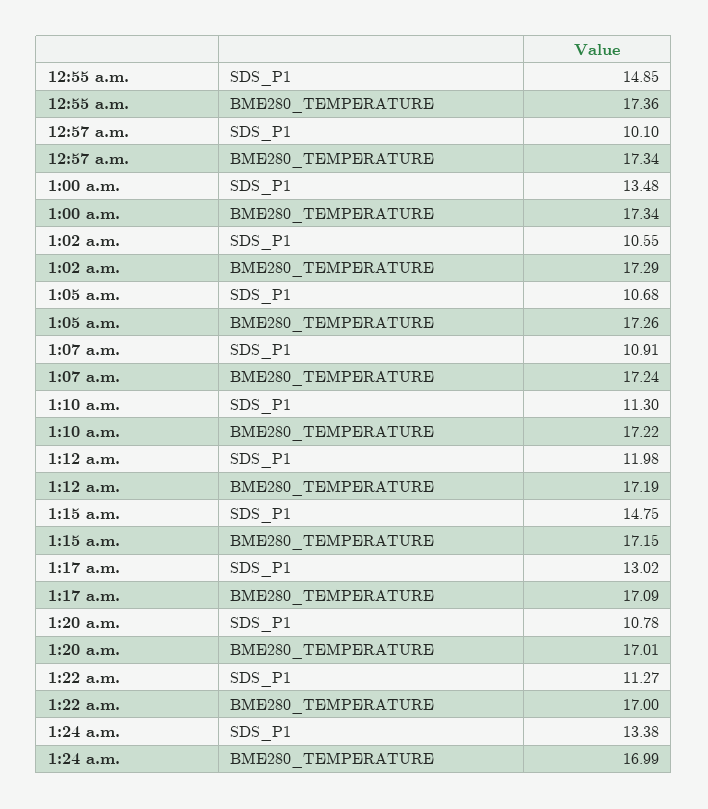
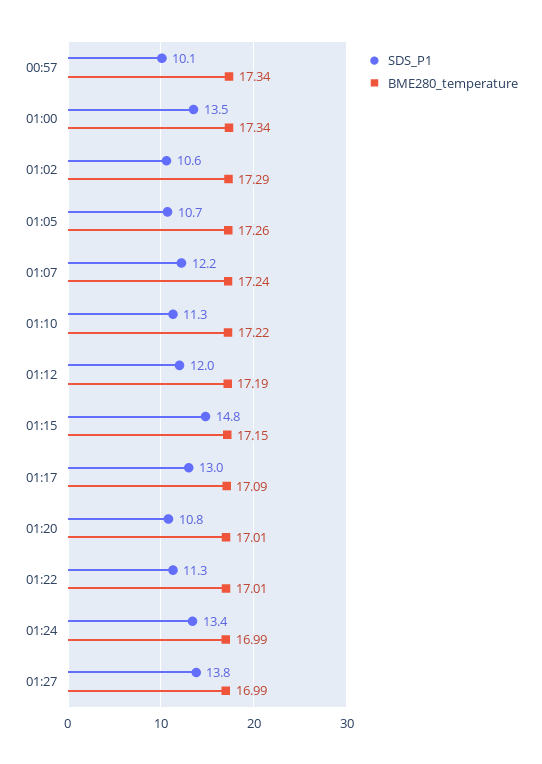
SDS_P1, 12:55 a.m.: 14.85 -> none
BME280_TEMPERATURE, 12:55 a.m.: 17.36 -> none
SDS_P1, 1:07 a.m.: 10.91 -> 12.2
BME280_TEMPERATURE, 1:22 a.m.: 17 -> 17.01
SDS_P1, 01:27: none -> 13.8
BME280_TEMPERATURE, 01:27: none -> 16.99

